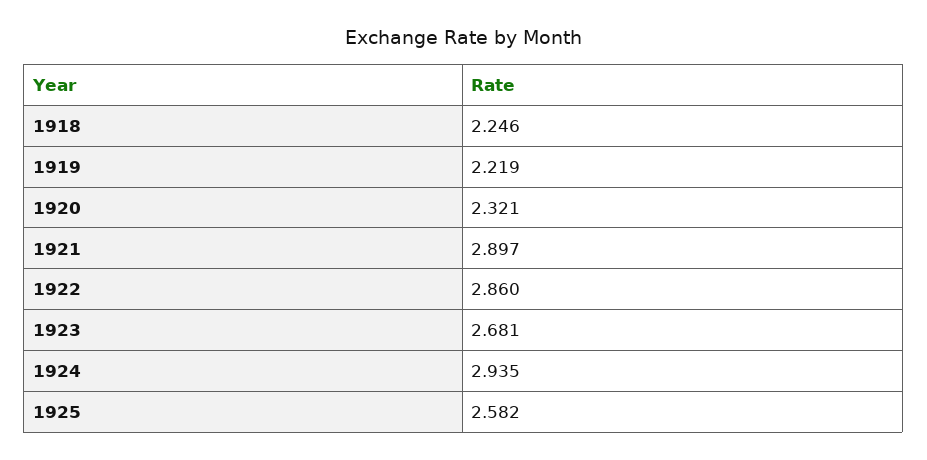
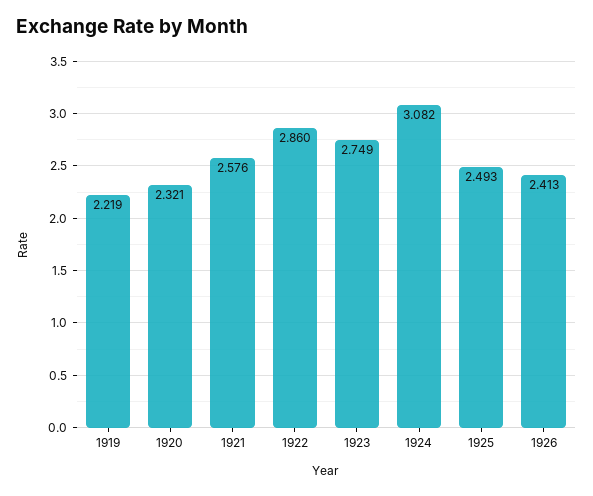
1918: 2.246 -> none
1921: 2.897 -> 2.576
1923: 2.681 -> 2.749
1924: 2.935 -> 3.082
1925: 2.582 -> 2.493
1926: none -> 2.413

